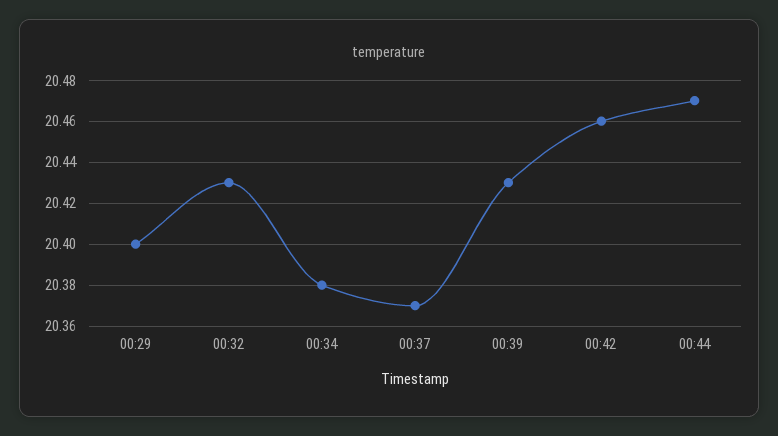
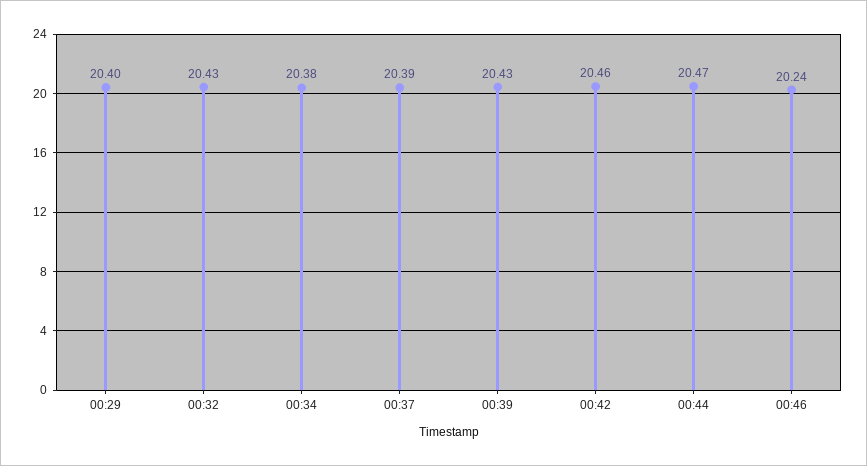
00:37: 20.37 -> 20.39
00:46: none -> 20.24

